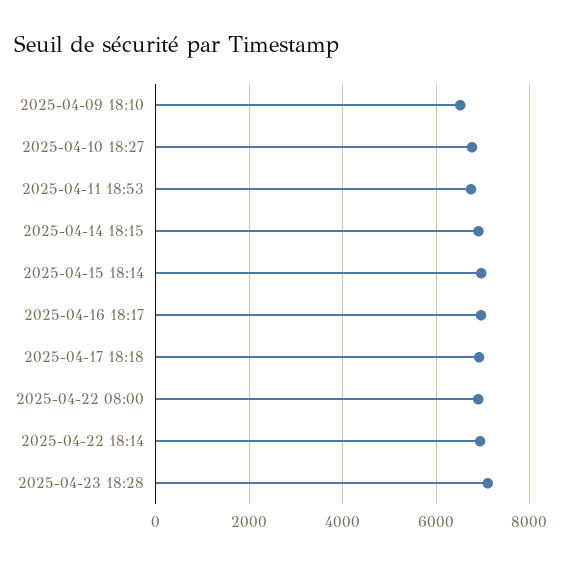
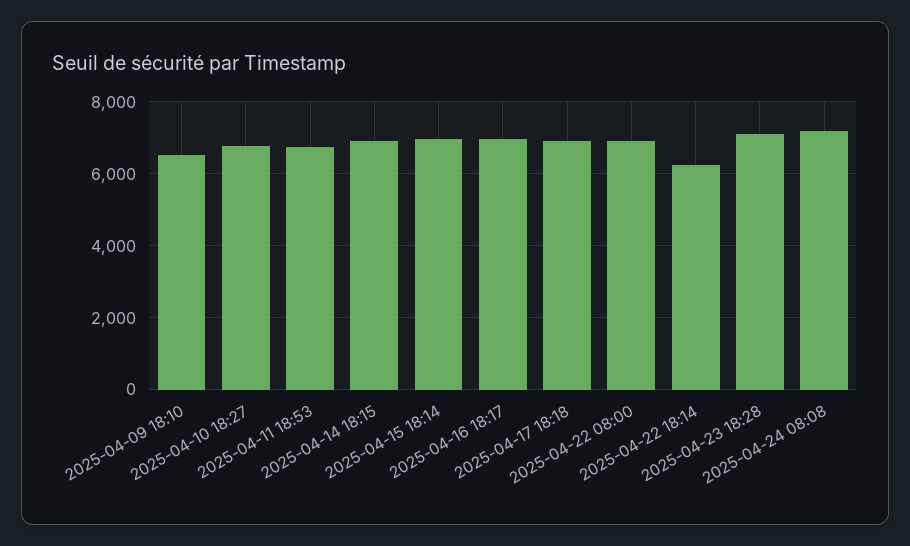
2025-04-22 18:14: 7000 -> 6200
2025-04-24 08:08: none -> 7200

